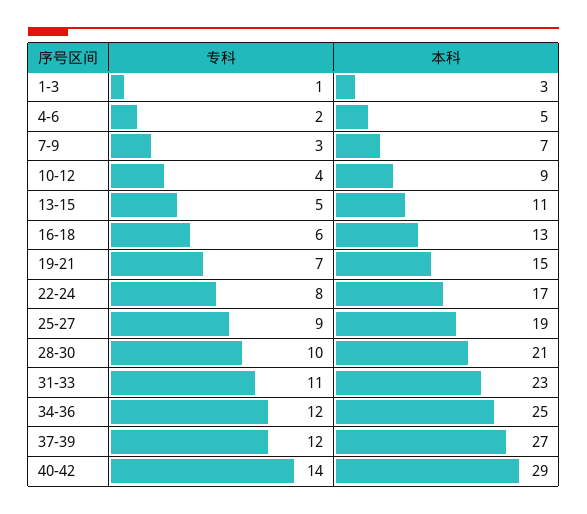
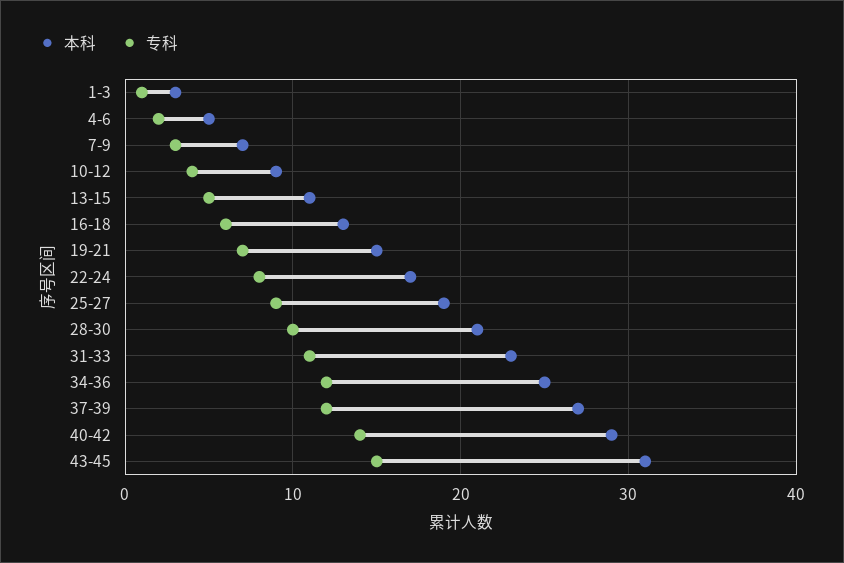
本科, 43-45: none -> 31
专科, 43-45: none -> 15

